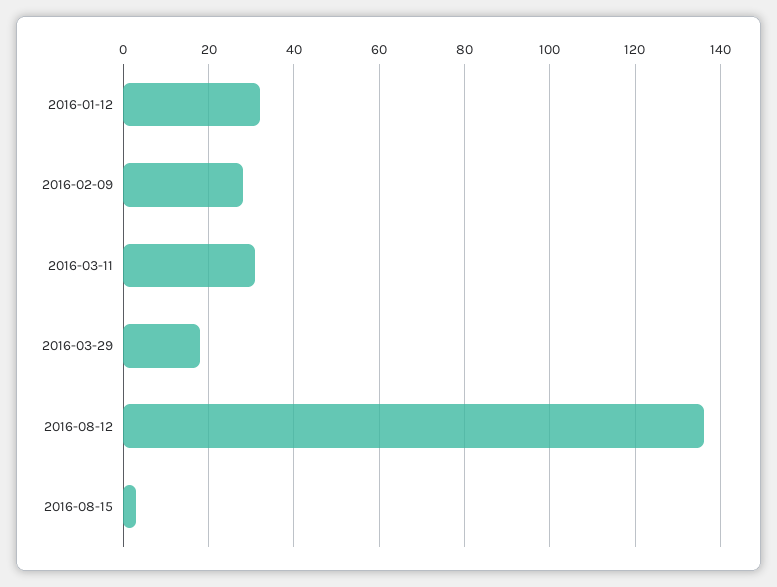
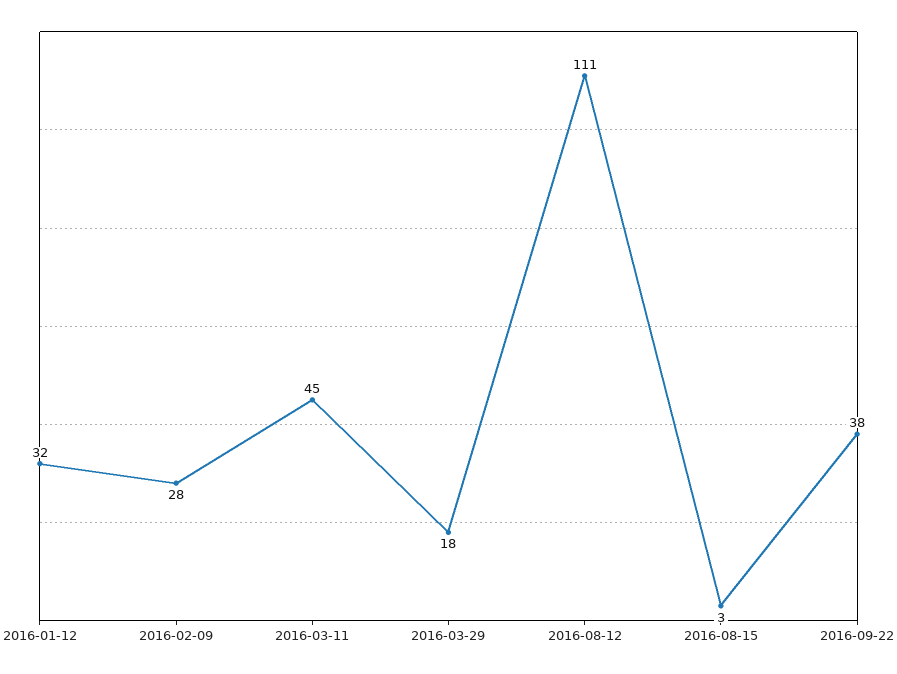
2016-03-11: 30 -> 45
2016-08-12: 135 -> 111
2016-09-22: none -> 38

